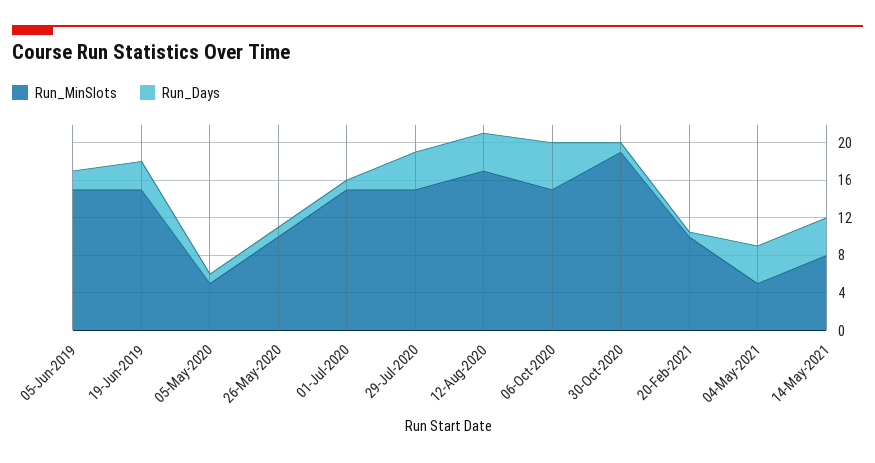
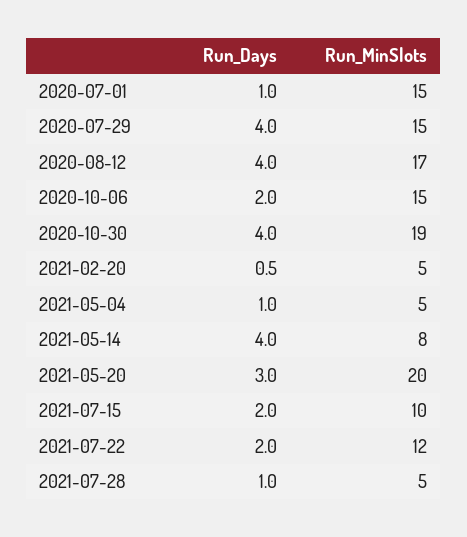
Run_MinSlots, 05-Jun-2019: 15 -> none
Run_Days, 05-Jun-2019: 2 -> none
Run_MinSlots, 19-Jun-2019: 15 -> none
Run_Days, 19-Jun-2019: 3 -> none
Run_MinSlots, 05-May-2020: 5 -> none
Run_Days, 05-May-2020: 1 -> none
Run_MinSlots, 26-May-2020: 10 -> none
Run_Days, 26-May-2020: 1 -> none
Run_Days, 06-Oct-2020: 5 -> 2
Run_Days, 30-Oct-2020: 1 -> 4
Run_MinSlots, 20-Feb-2021: 10 -> 5
Run_Days, 04-May-2021: 4 -> 1
Run_Days, 2021-05-20: none -> 3
Run_MinSlots, 2021-05-20: none -> 20
Run_Days, 2021-07-15: none -> 2
Run_MinSlots, 2021-07-15: none -> 10
Run_Days, 2021-07-22: none -> 2
Run_MinSlots, 2021-07-22: none -> 12
Run_Days, 2021-07-28: none -> 1
Run_MinSlots, 2021-07-28: none -> 5

